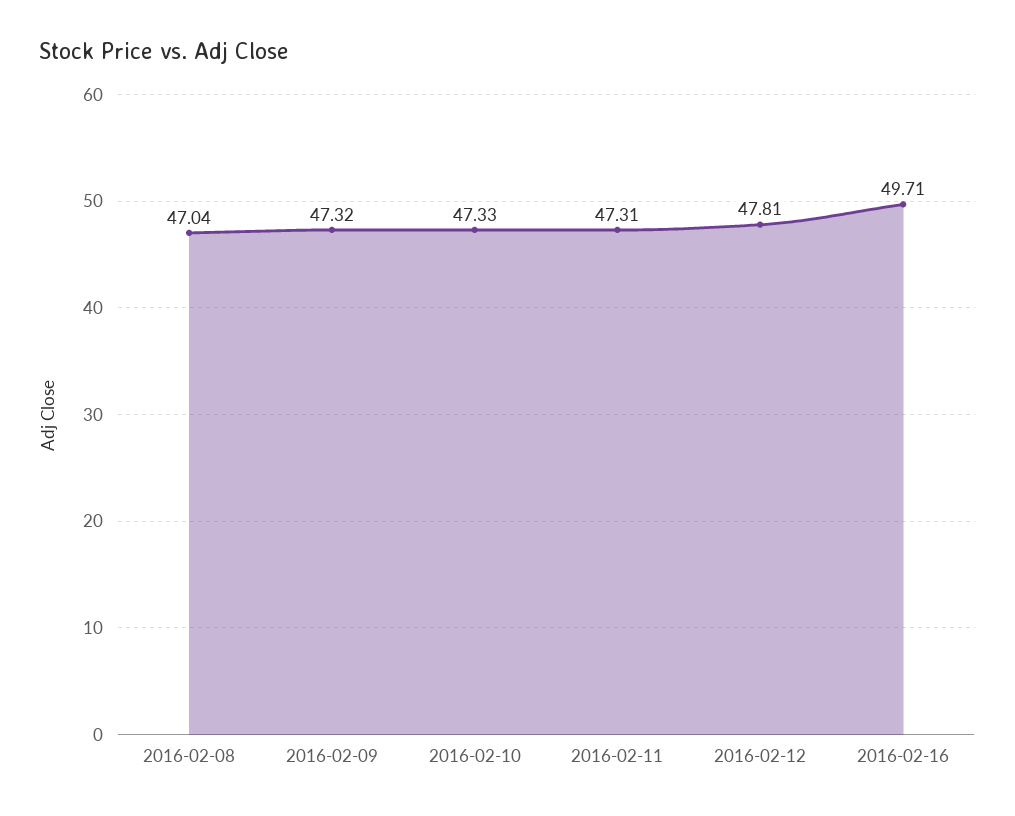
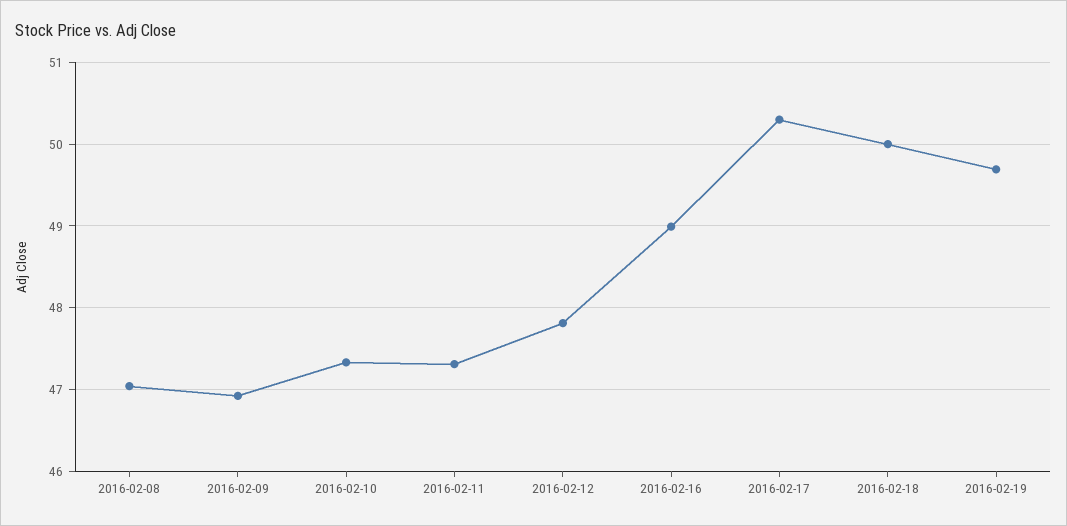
2016-02-09: 47.32 -> 46.9
2016-02-16: 49.71 -> 49
2016-02-17: none -> 50.3
2016-02-18: none -> 50
2016-02-19: none -> 49.7

